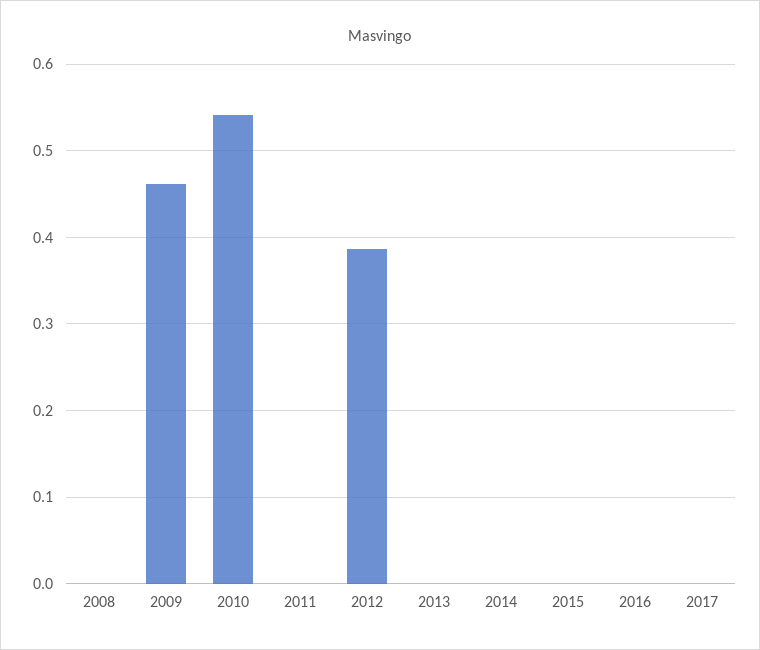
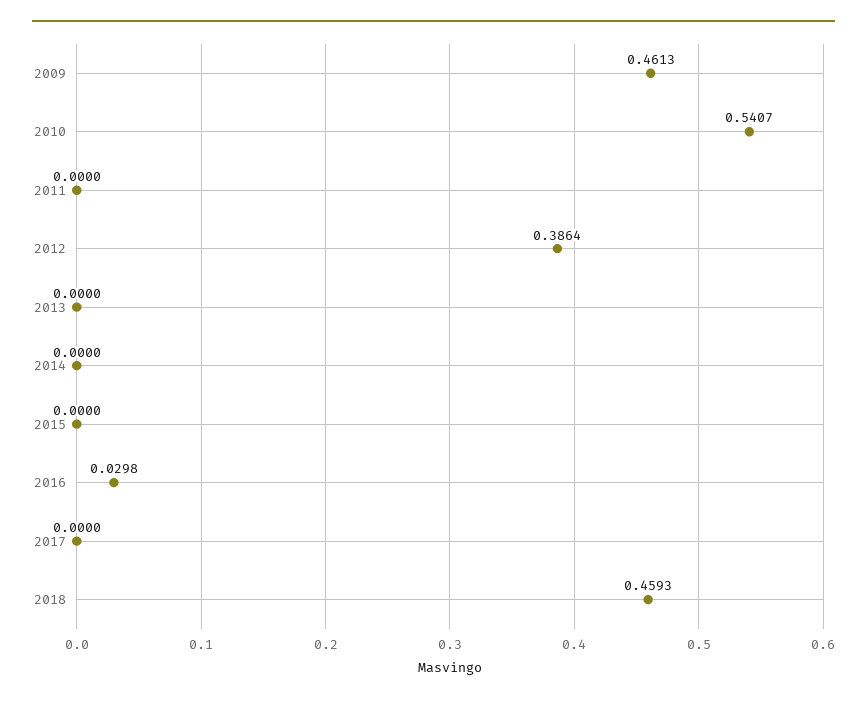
2008: 0 -> none
2016: 0 -> 0.0298
2018: none -> 0.4593

